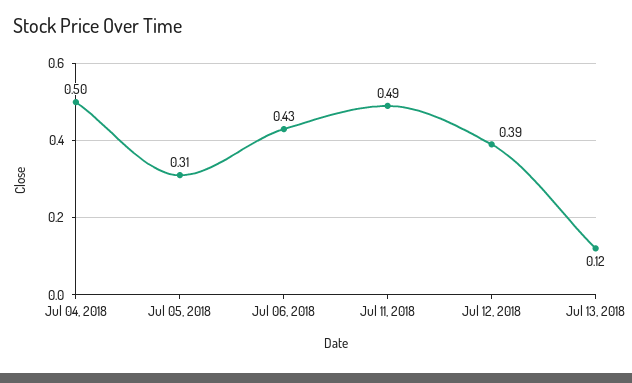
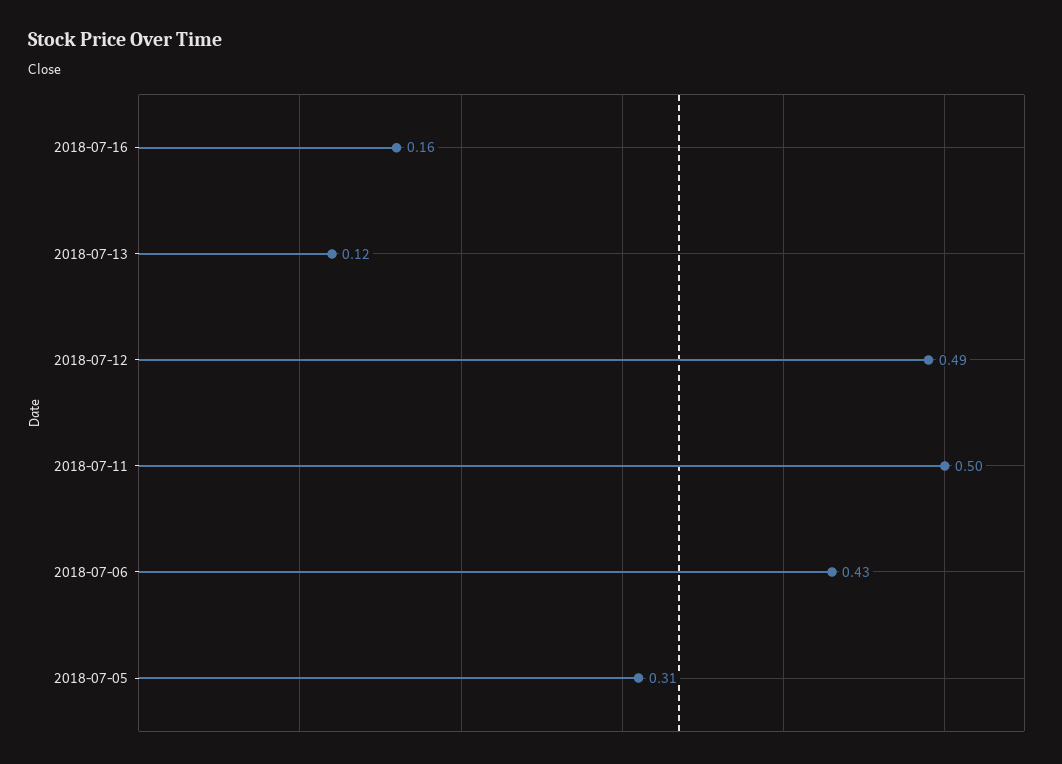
Jul 04, 2018: 0.5 -> none
Jul 11, 2018: 0.49 -> 0.5
Jul 12, 2018: 0.39 -> 0.49
2018-07-16: none -> 0.16

